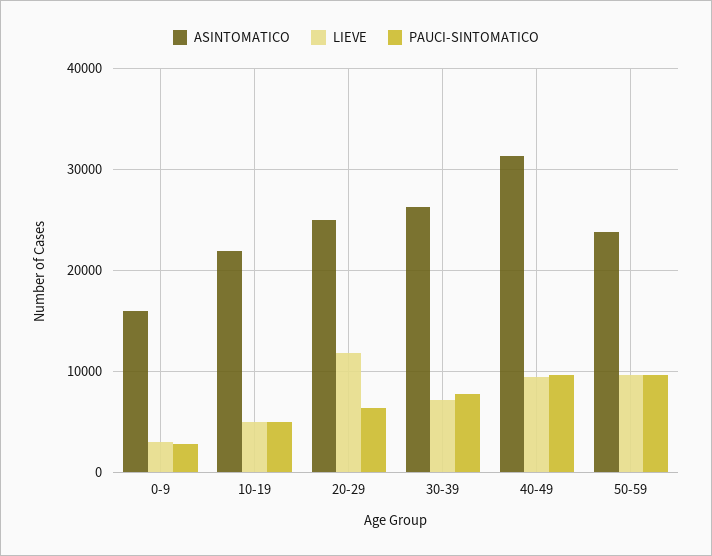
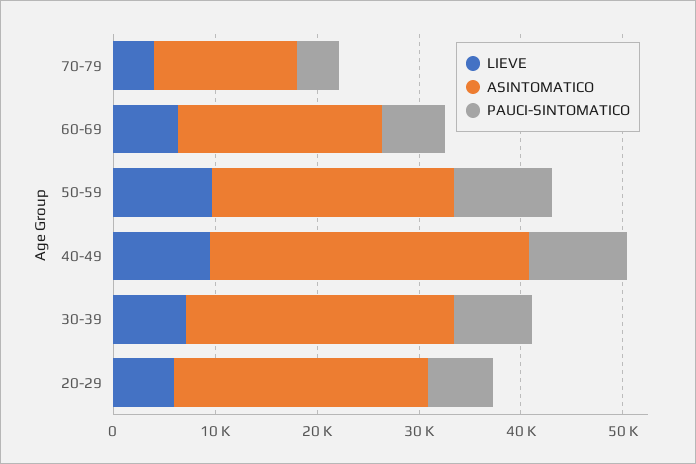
ASINTOMATICO, 0-9: 16000 -> none
LIEVE, 0-9: 3000 -> none
PAUCI-SINTOMATICO, 0-9: 3000 -> none
ASINTOMATICO, 10-19: 22000 -> none
LIEVE, 10-19: 5000 -> none
PAUCI-SINTOMATICO, 10-19: 5000 -> none
LIEVE, 20-29: 12000 -> 6000
LIEVE, 70-79: none -> 4000
ASINTOMATICO, 70-79: none -> 14000
PAUCI-SINTOMATICO, 70-79: none -> 4000
LIEVE, 60-69: none -> 6000
ASINTOMATICO, 60-69: none -> 20000
PAUCI-SINTOMATICO, 60-69: none -> 6000

